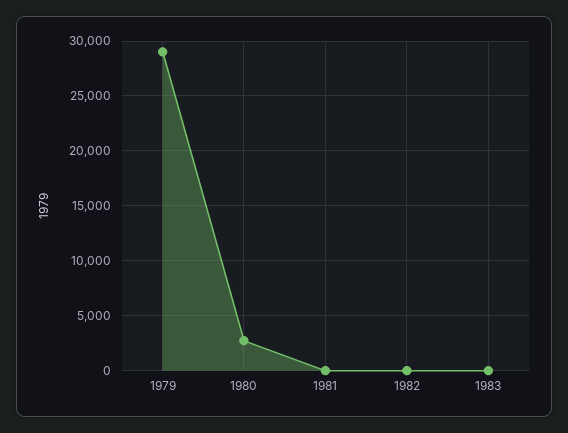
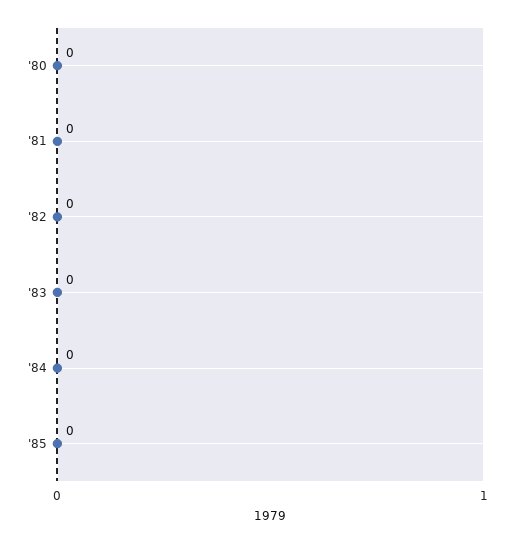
1979: 29000 -> none
1980: 3000 -> 0
'84: none -> 0
'85: none -> 0

